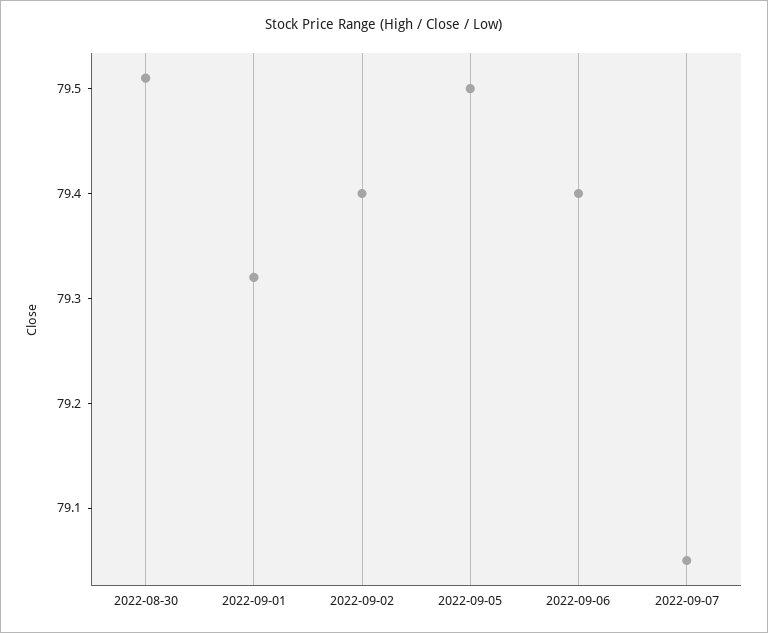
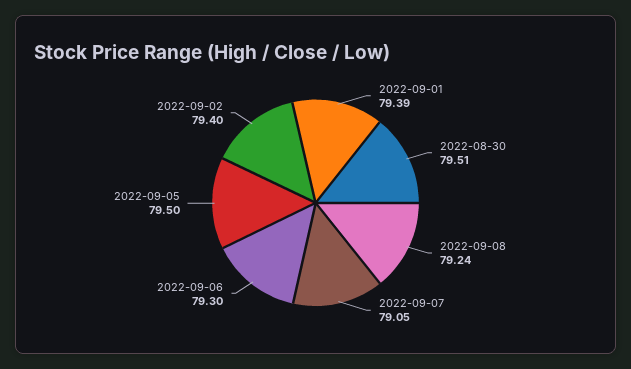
2022-09-01: 79.32 -> 79.39
2022-09-06: 79.4 -> 79.3
2022-09-08: none -> 79.24

